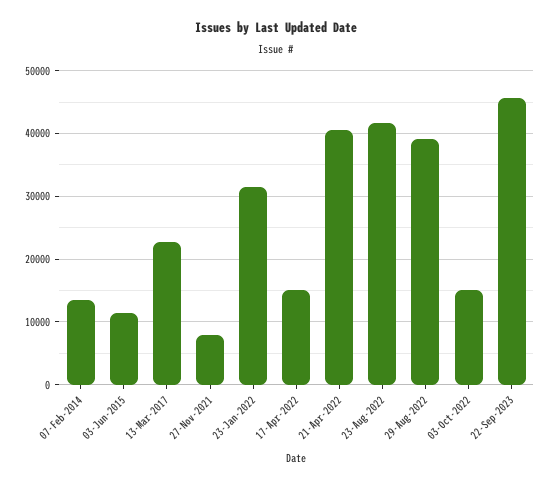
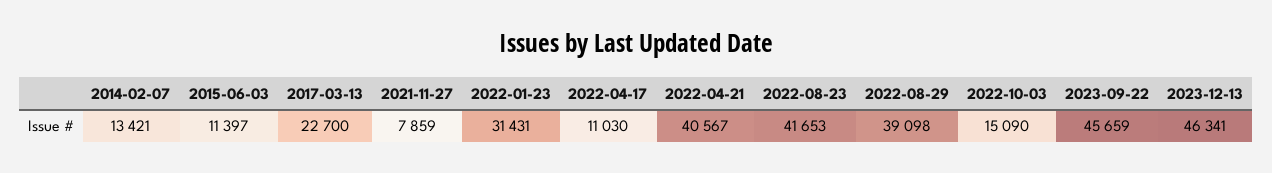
17-Apr-2022: 15000 -> 11030
2023-12-13: none -> 46341

